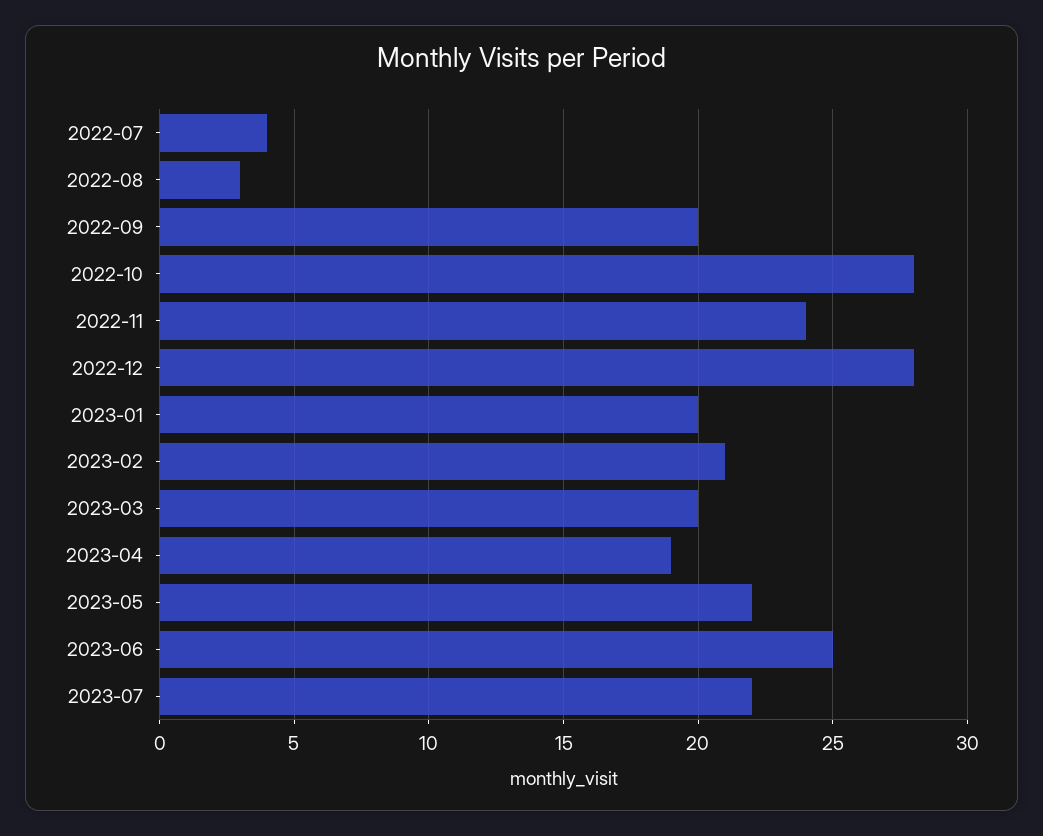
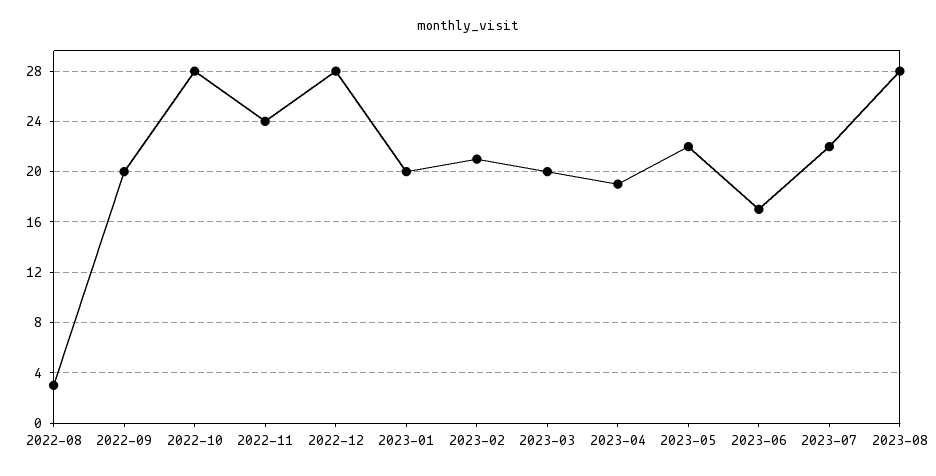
2022-07: 4 -> none
2023-06: 25 -> 17
2023-08: none -> 28

